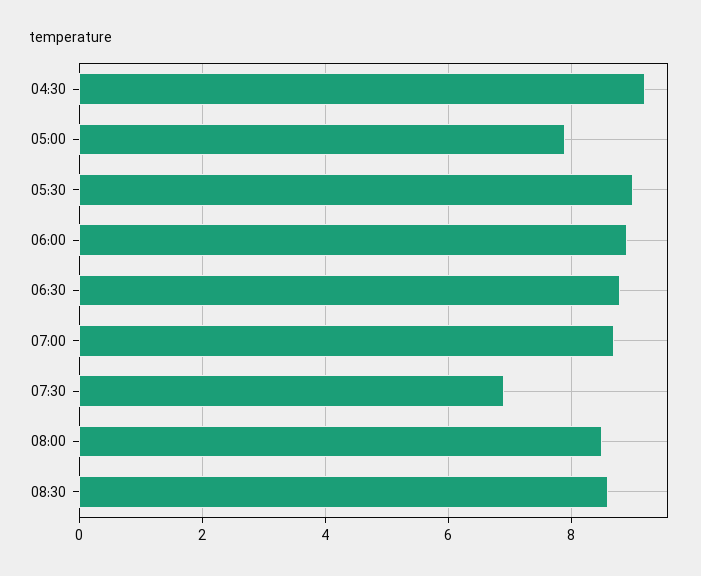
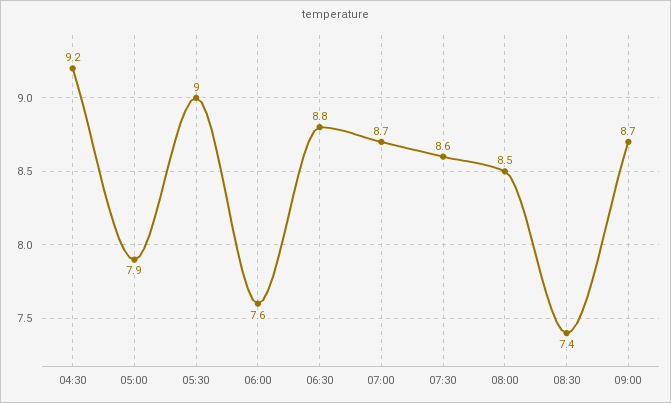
06:00: 9 -> 7.6
07:30: 7 -> 8.6
08:30: 8.5 -> 7.4
09:00: none -> 8.7

